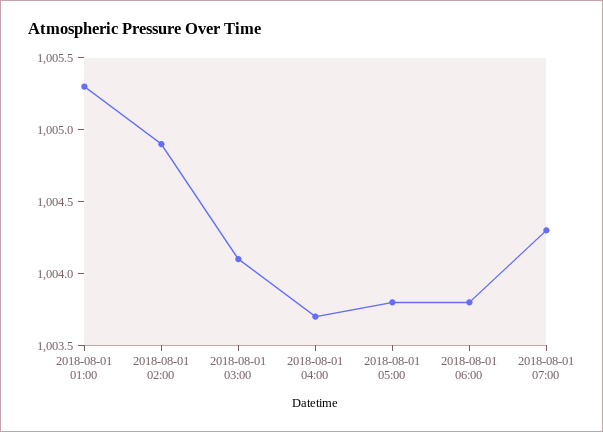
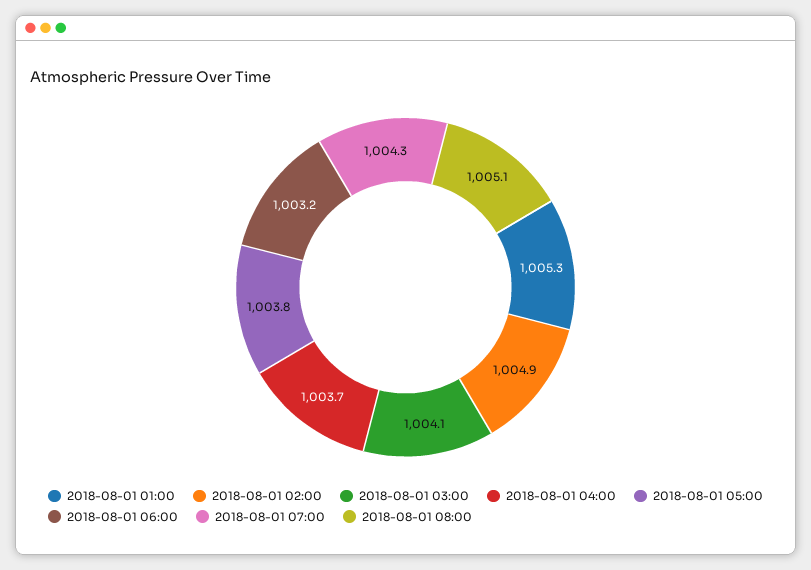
2018-08-01 06:00: 1003.8 -> 1003.2
2018-08-01 08:00: none -> 1005.1

